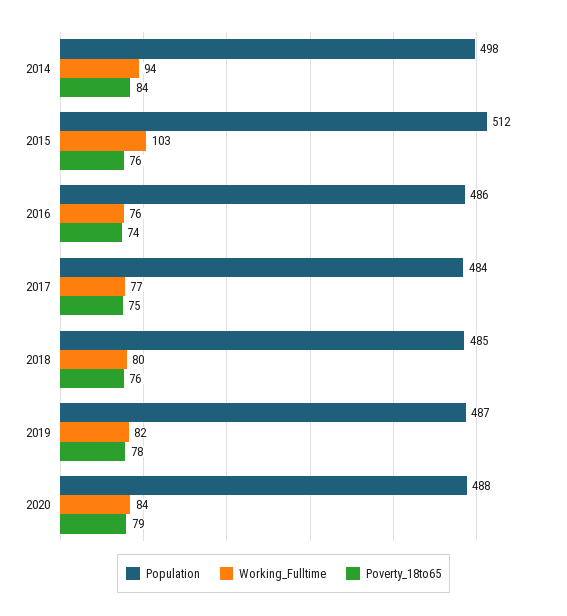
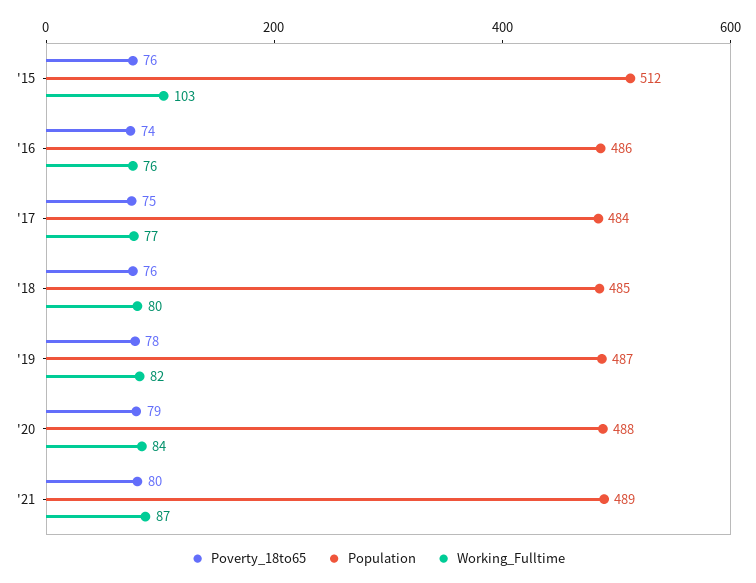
Population, 2014: 498 -> none
Working_Fulltime, 2014: 94 -> none
Poverty_18to65, 2014: 84 -> none
Poverty_18to65, '21: none -> 80
Population, '21: none -> 489
Working_Fulltime, '21: none -> 87

